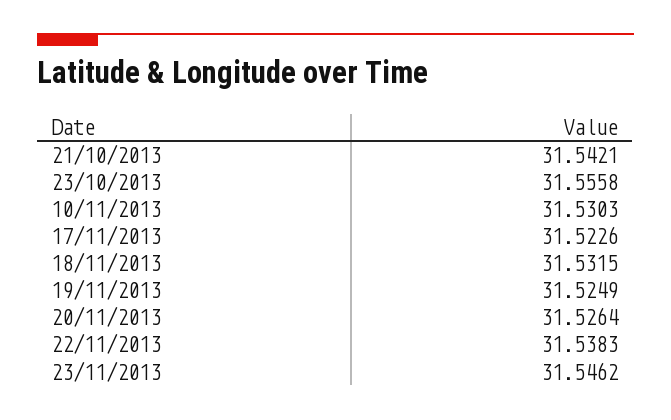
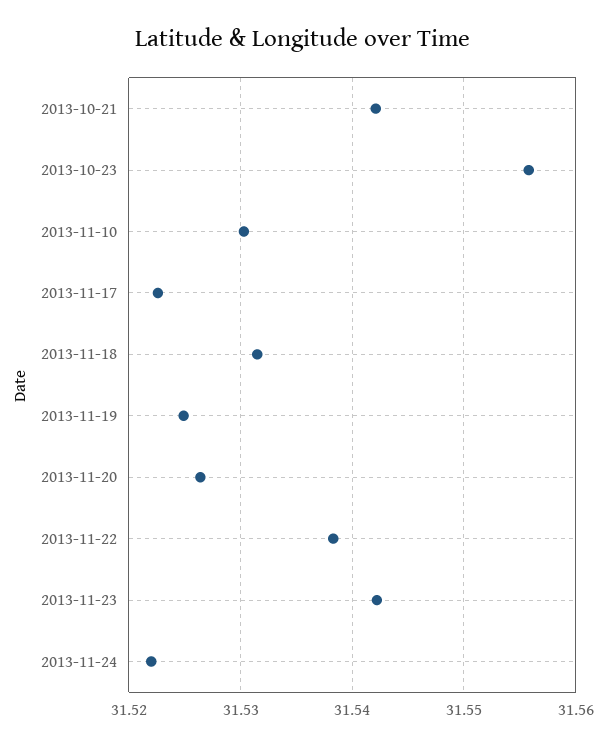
23/11/2013: 31.5462 -> 31.542
2013-11-24: none -> 31.522

